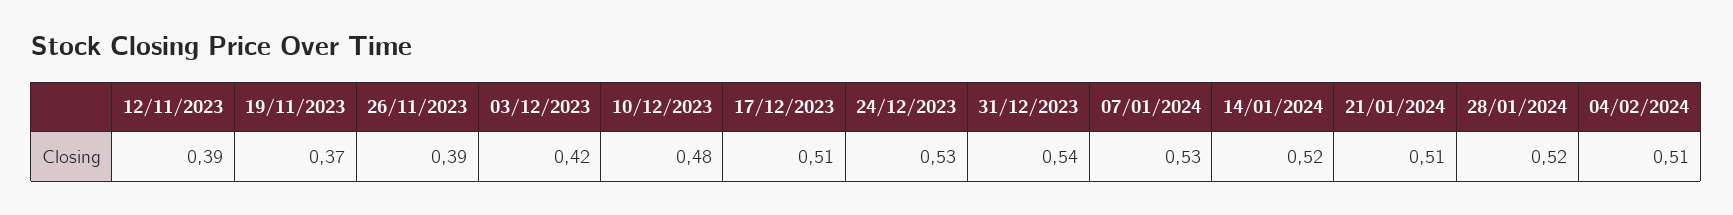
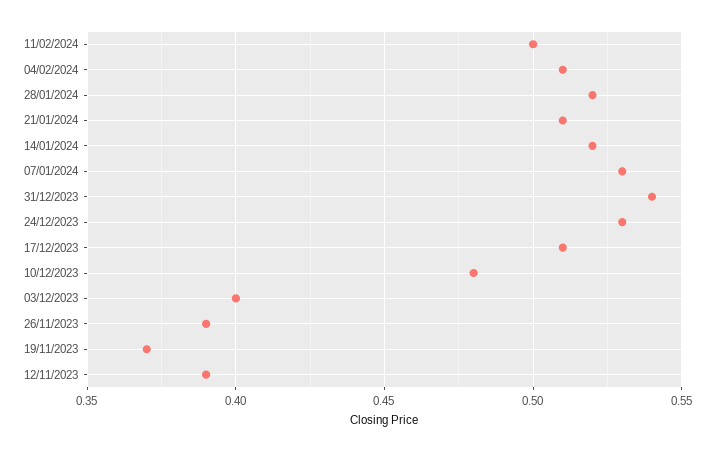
03/12/2023: 0.42 -> 0.4
11/02/2024: none -> 0.5

